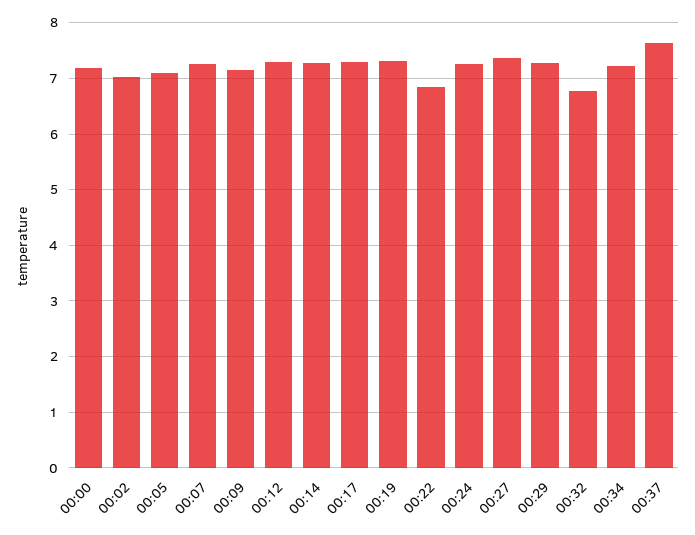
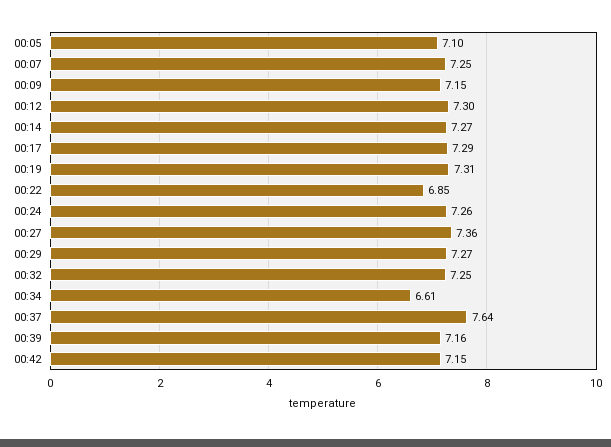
00:00: 7.2 -> none
00:02: 7 -> none
00:32: 6.8 -> 7.25
00:34: 7.2 -> 6.61
00:39: none -> 7.16
00:42: none -> 7.15

